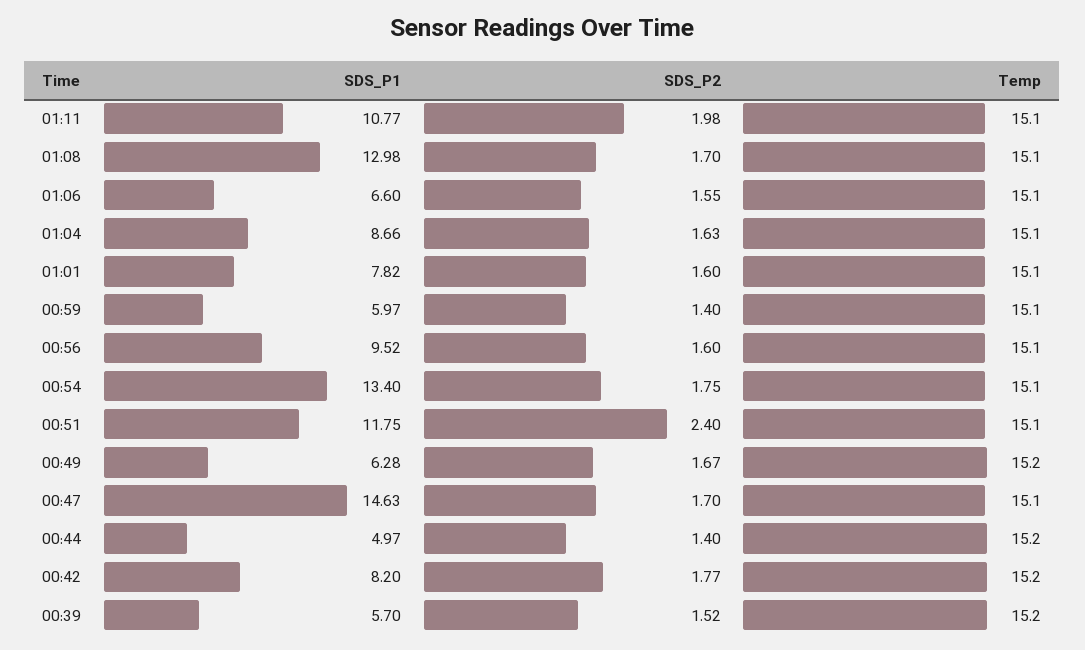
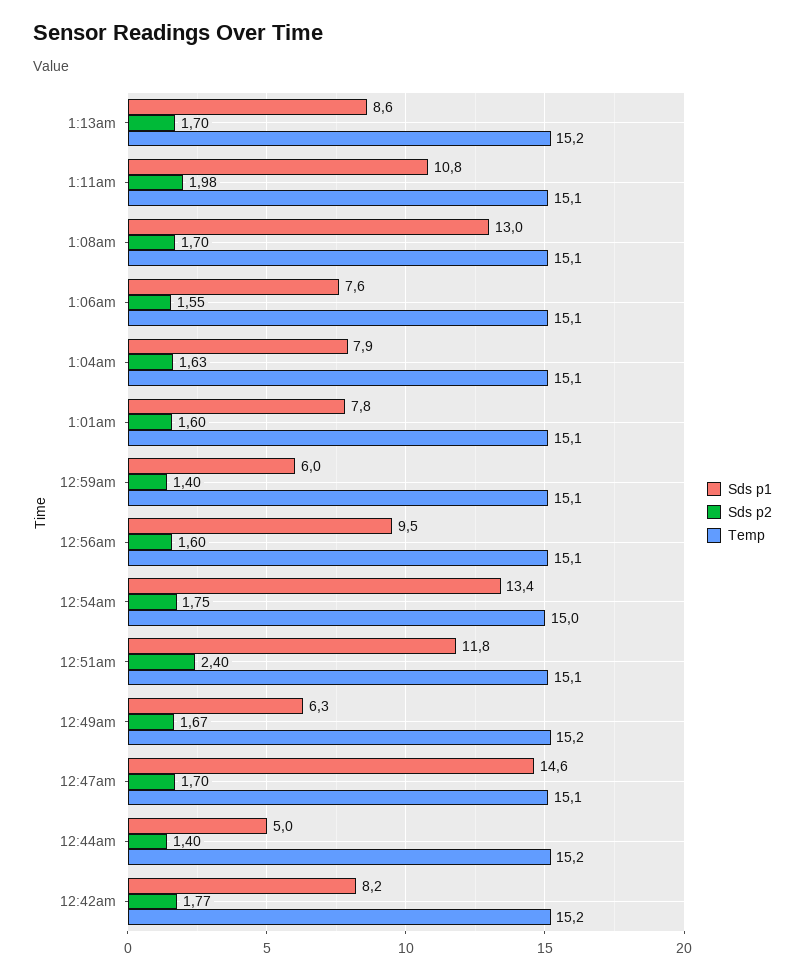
SDS_P1, 01:06: 6.6 -> 7.6
SDS_P1, 01:04: 8.66 -> 7.9
Temp, 00:54: 15.1 -> 15
SDS_P1, 00:39: 5.7 -> none
SDS_P2, 00:39: 1.52 -> none
Temp, 00:39: 15.2 -> none
SDS_P1, 1:13am: none -> 8.6
SDS_P2, 1:13am: none -> 1.7
Temp, 1:13am: none -> 15.2

